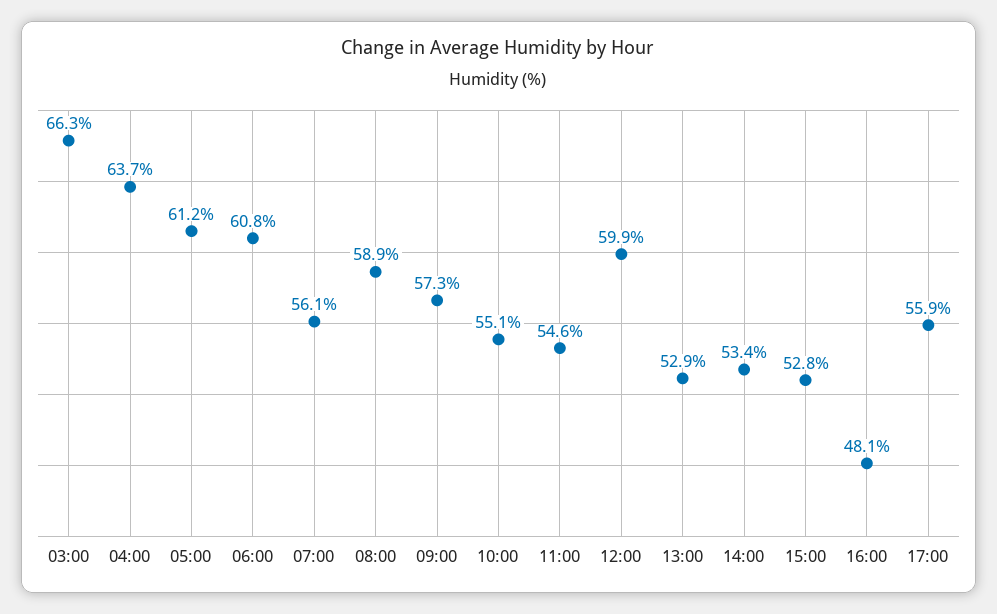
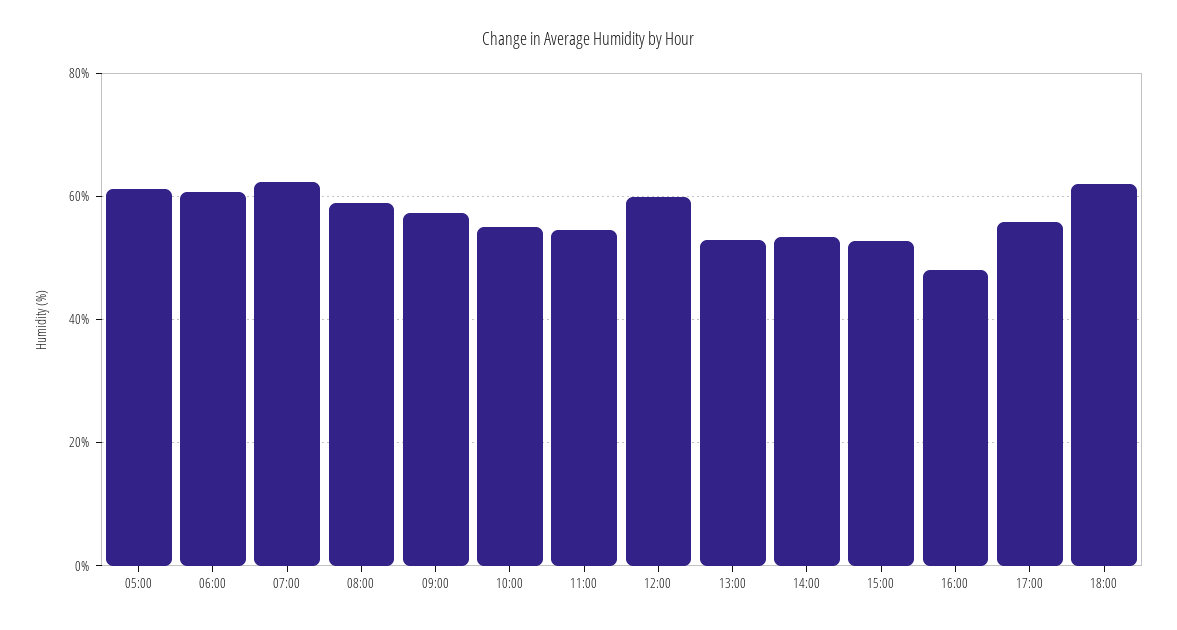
03:00: 66.3 -> none
04:00: 63.7 -> none
07:00: 56.1 -> 62
18:00: none -> 62

